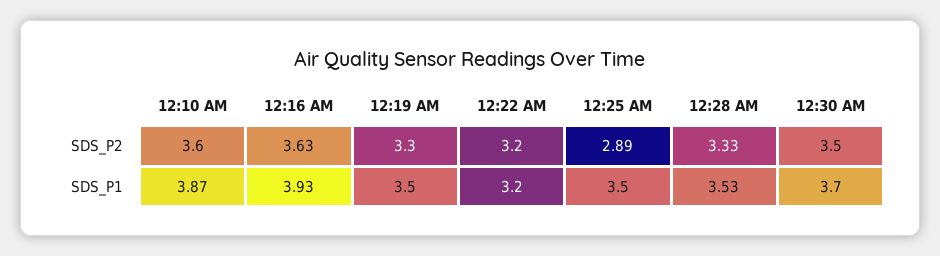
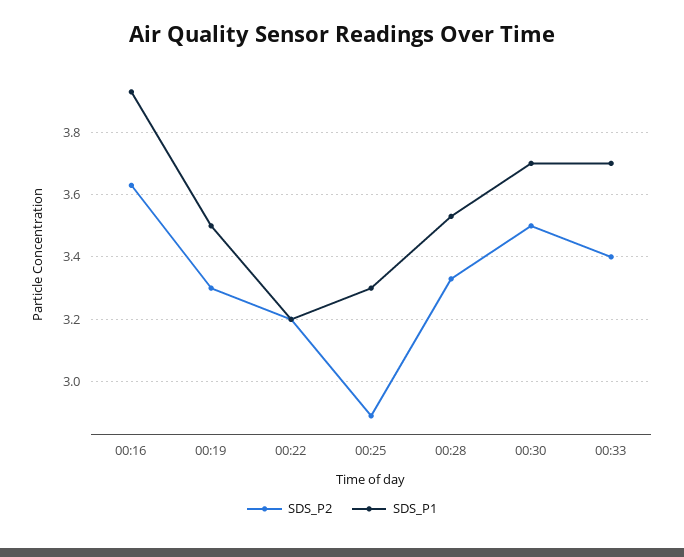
SDS_P2, 12:10 AM: 3.6 -> none
SDS_P1, 12:10 AM: 3.87 -> none
SDS_P1, 12:25 AM: 3.5 -> 3.3
SDS_P2, 00:33: none -> 3.4
SDS_P1, 00:33: none -> 3.7

